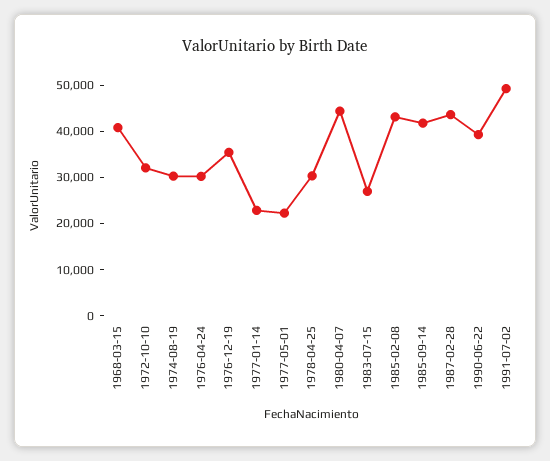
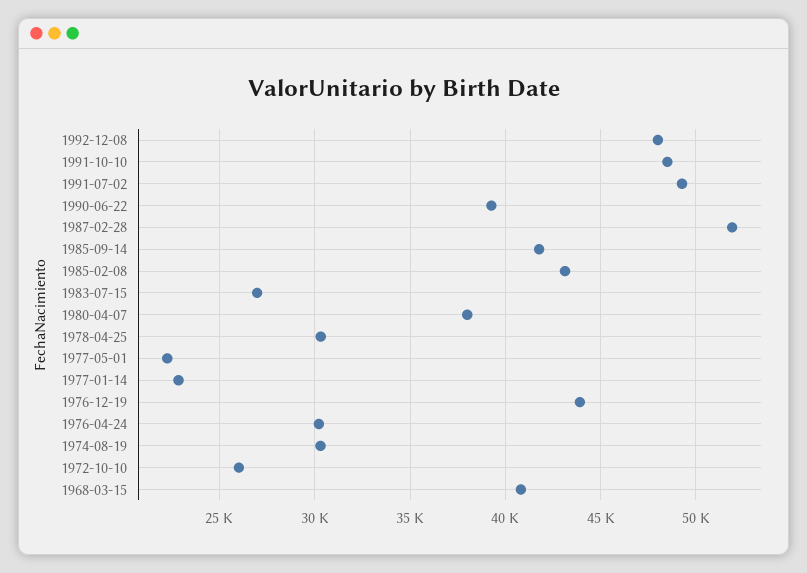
1972-10-10: 32000 -> 26000
1976-12-19: 36000 -> 44000
1980-04-07: 44000 -> 38000
1987-02-28: 44000 -> 52000
1992-12-08: none -> 48000
1991-10-10: none -> 48500

